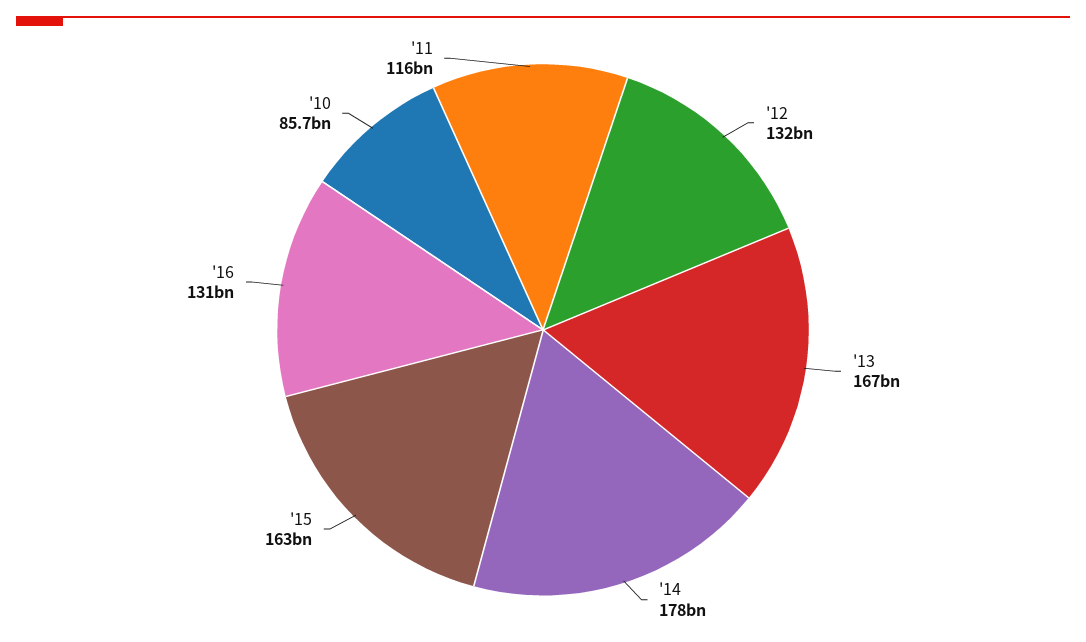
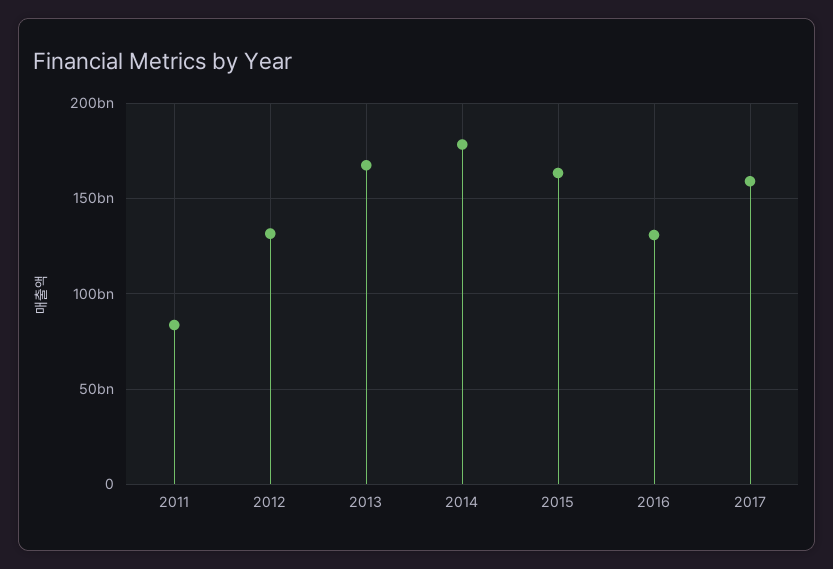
'10: 85700000000 -> none
'11: 116000000000 -> 85000000000
2017: none -> 160000000000

